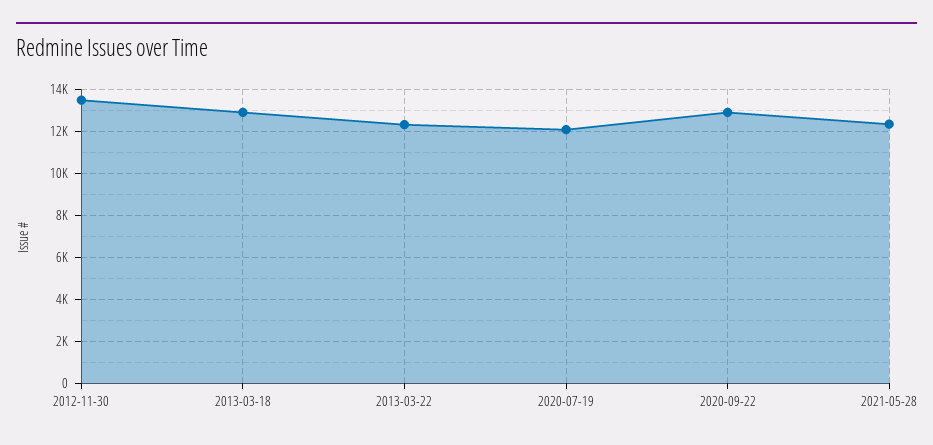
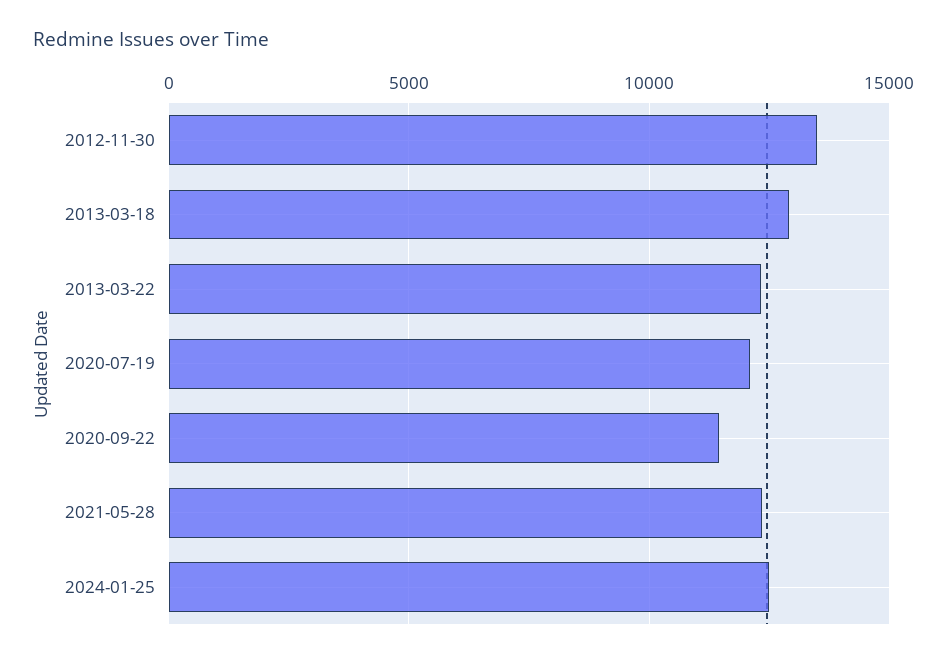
2020-09-22: 13000 -> 11500
2024-01-25: none -> 12500

